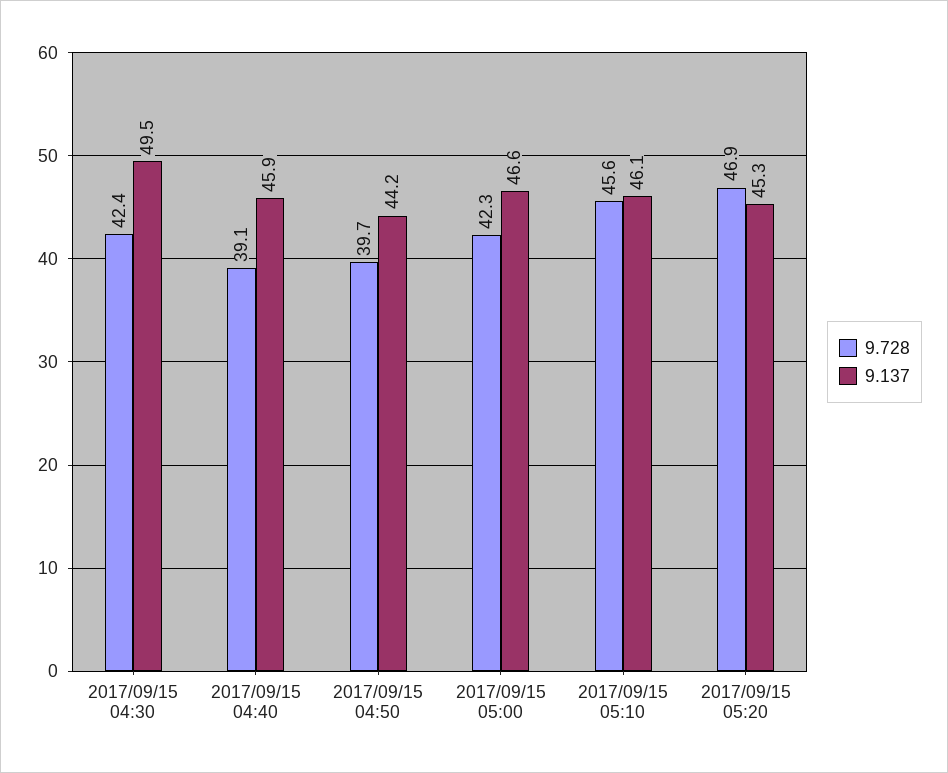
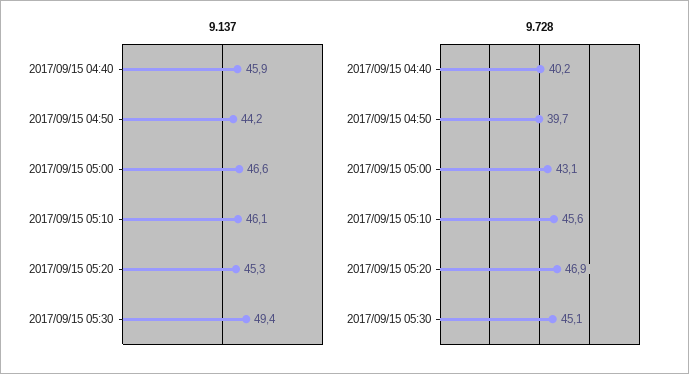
9.728, 2017/09/15 04:30: 42.4 -> none
9.137, 2017/09/15 04:30: 49.5 -> none
9.728, 2017/09/15 04:40: 39.1 -> 40.2
9.728, 2017/09/15 05:00: 42.3 -> 43.1
9.137, 2017/09/15 05:30: none -> 49.4
9.728, 2017/09/15 05:30: none -> 45.1

